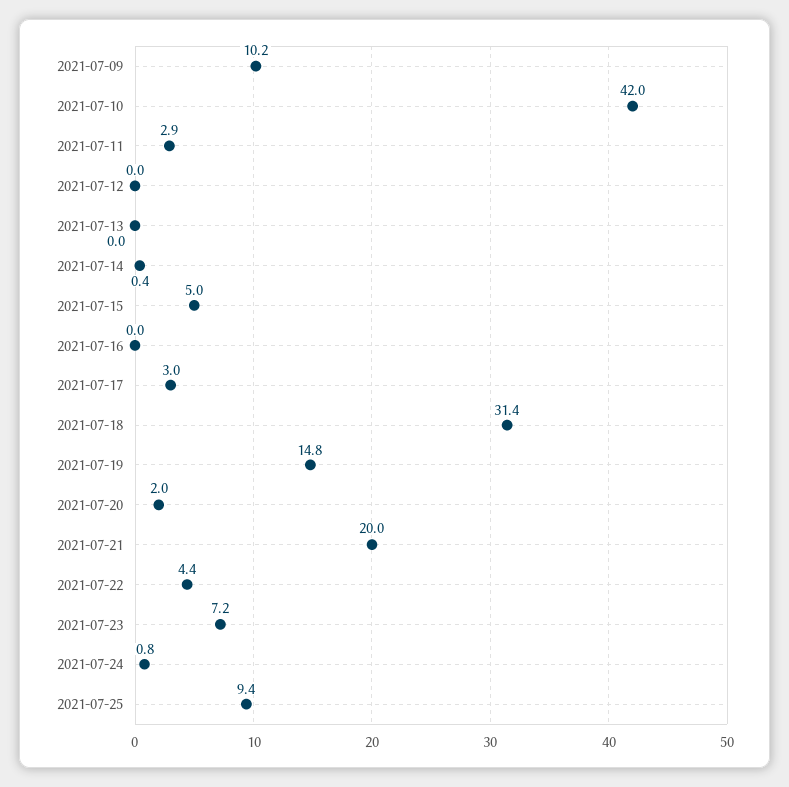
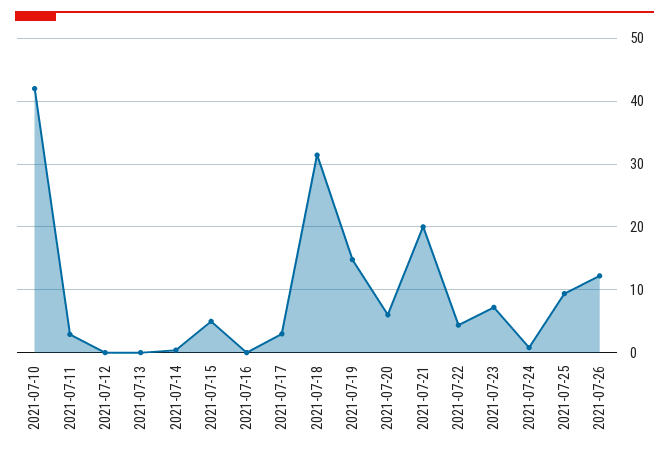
2021-07-09: 10.2 -> none
2021-07-20: 2 -> 6
2021-07-26: none -> 12

